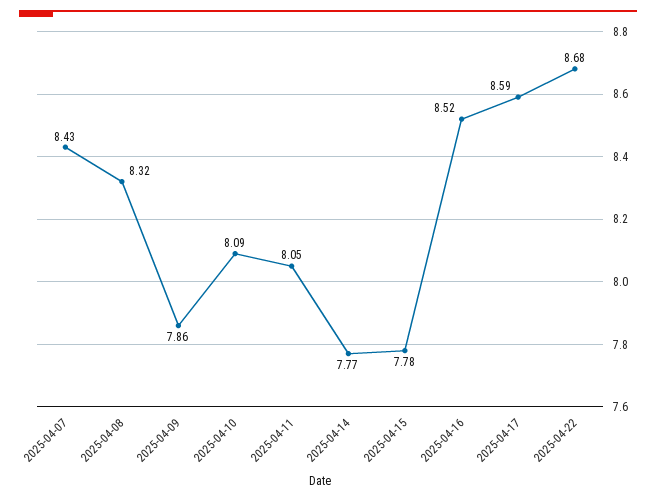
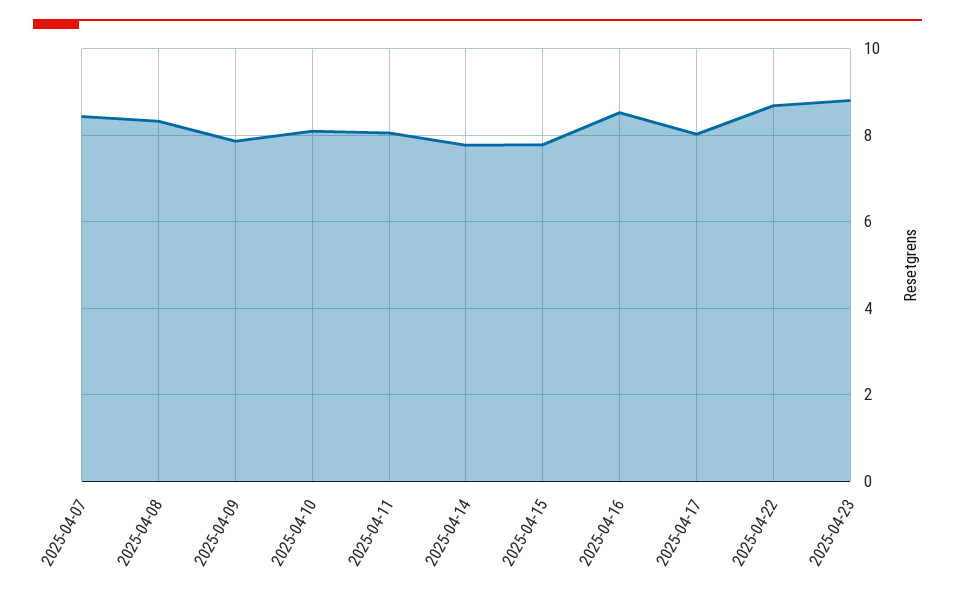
2025-04-17: 8.59 -> 8
2025-04-23: none -> 8.8

